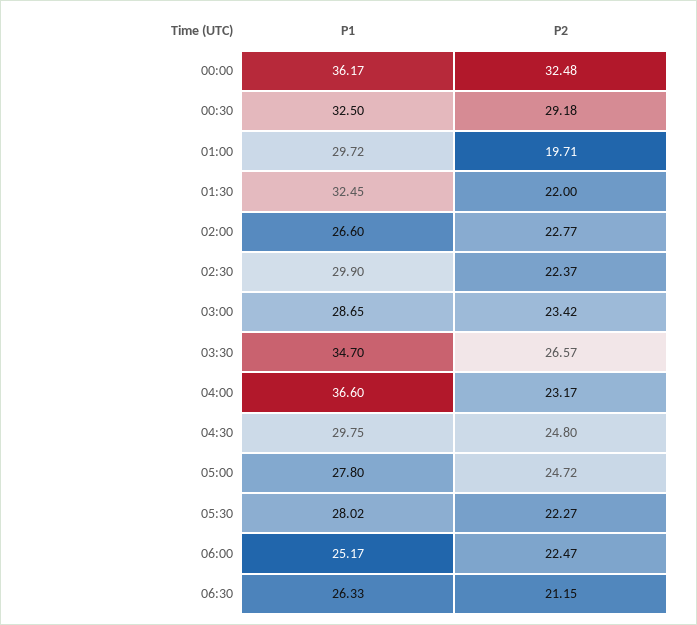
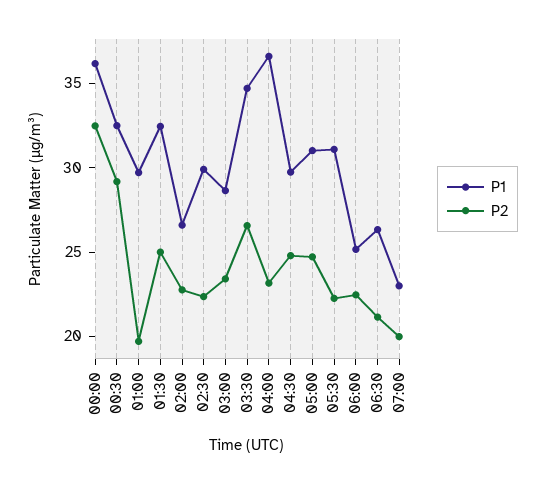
P2, 01:30: 22 -> 25
P1, 05:00: 27.8 -> 31
P1, 05:30: 28.02 -> 31
P1, 07:00: none -> 23
P2, 07:00: none -> 20

